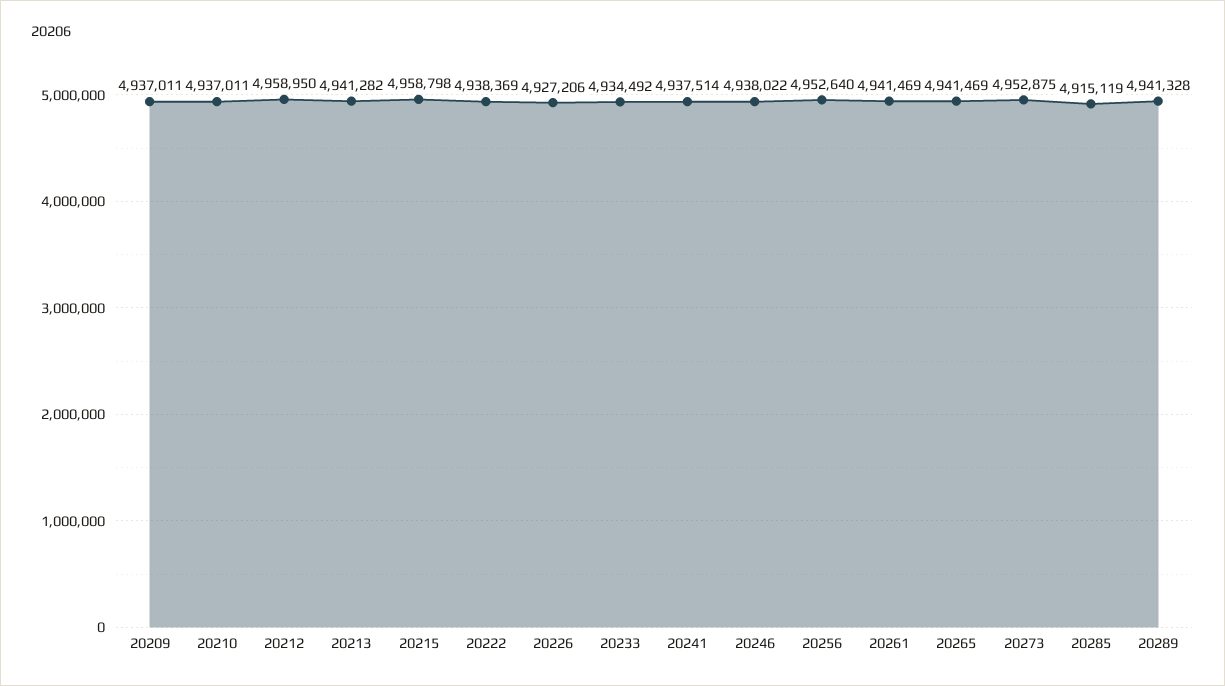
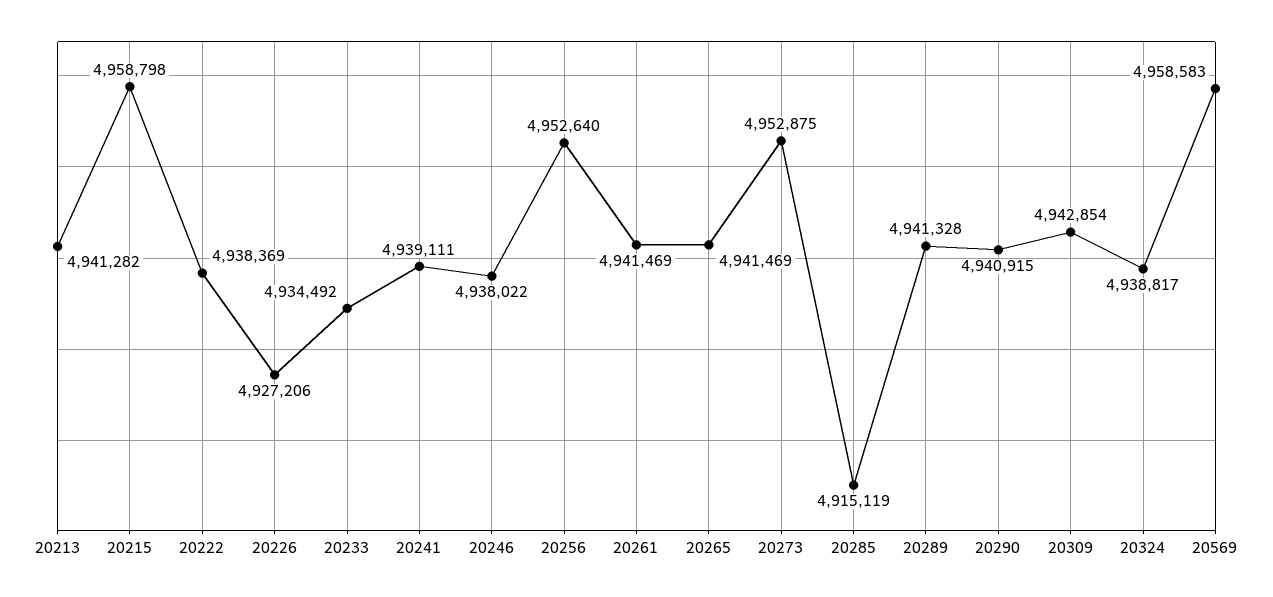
20209: 4937011 -> none
20210: 4937011 -> none
20212: 4958950 -> none
20241: 4937514 -> 4939111
20290: none -> 4940915
20309: none -> 4942854
20324: none -> 4938817
20569: none -> 4958583

